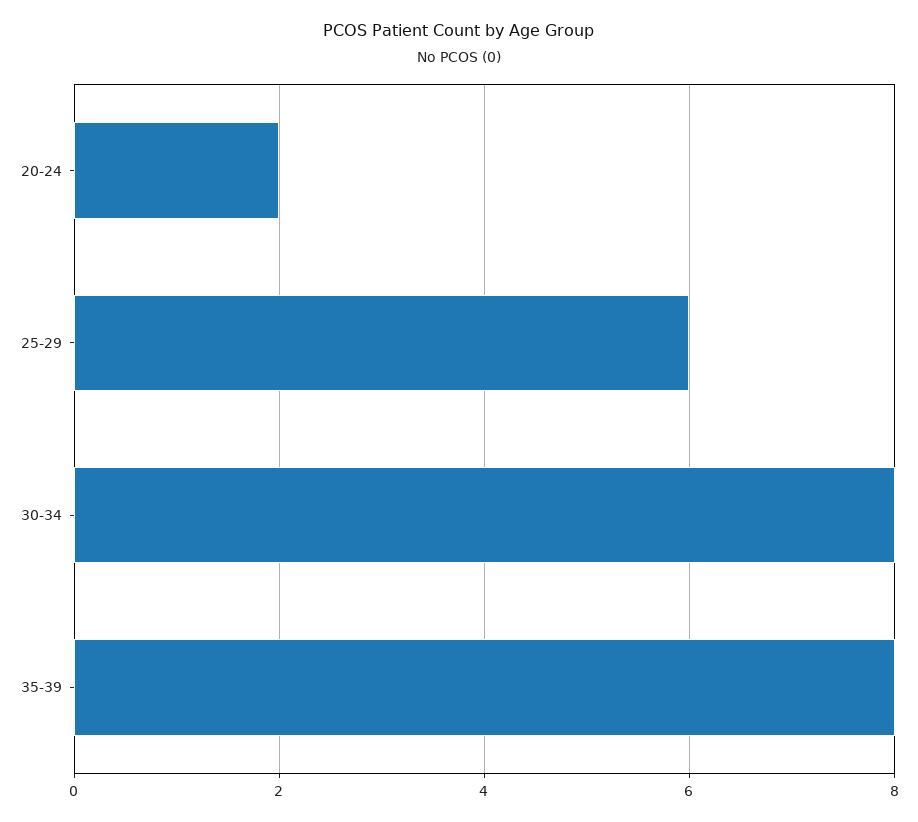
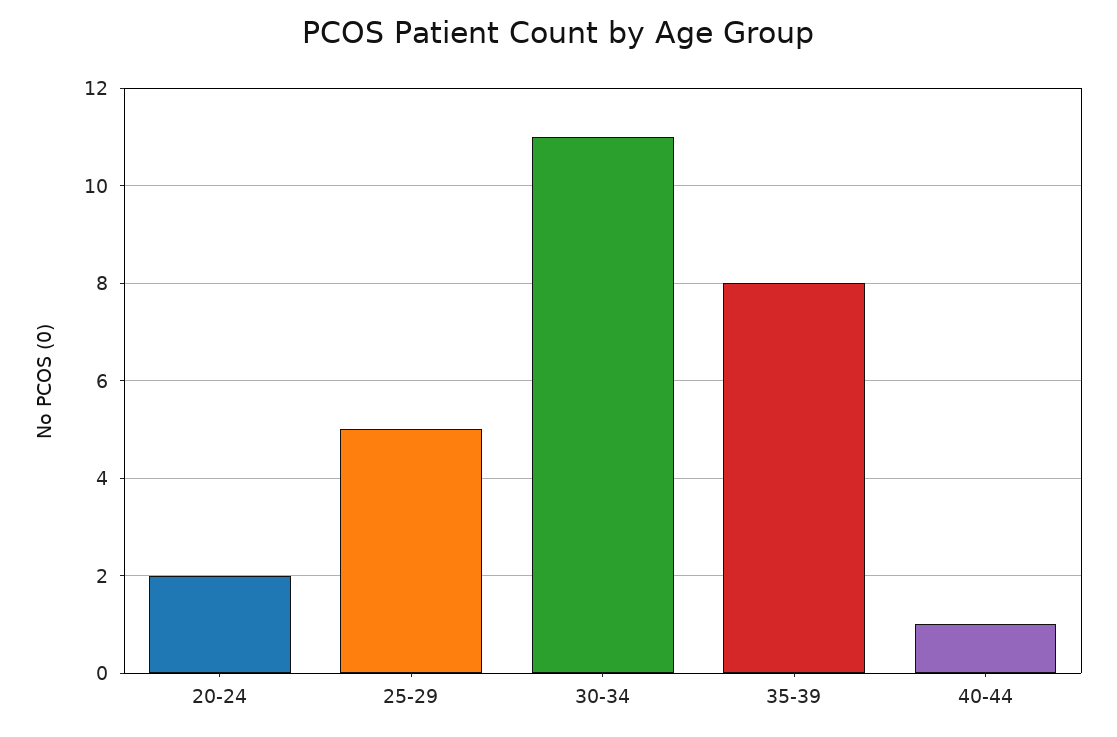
25-29: 6 -> 5
30-34: 8 -> 11
40-44: none -> 1

